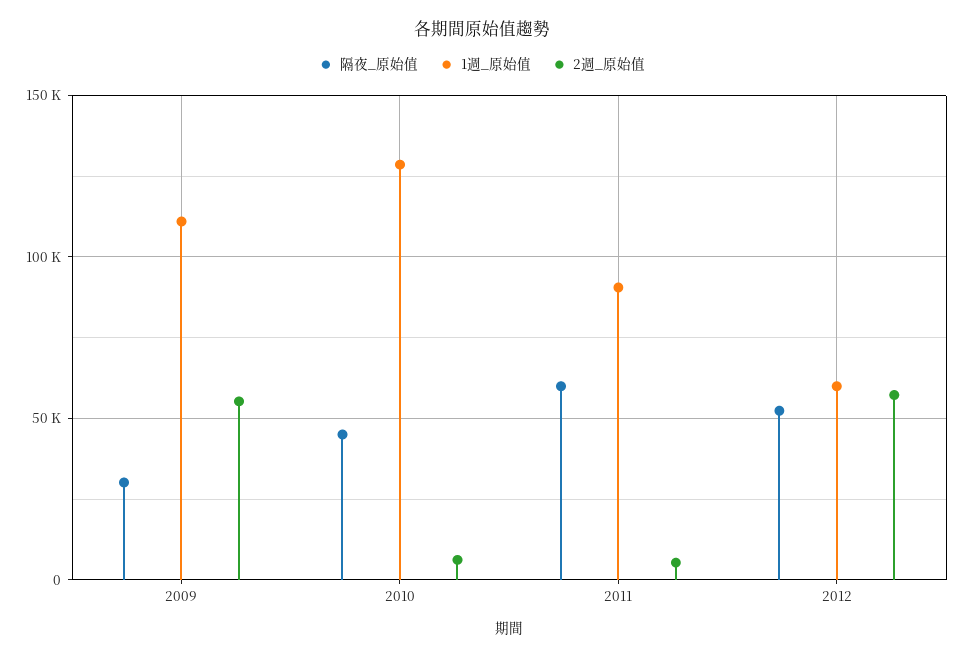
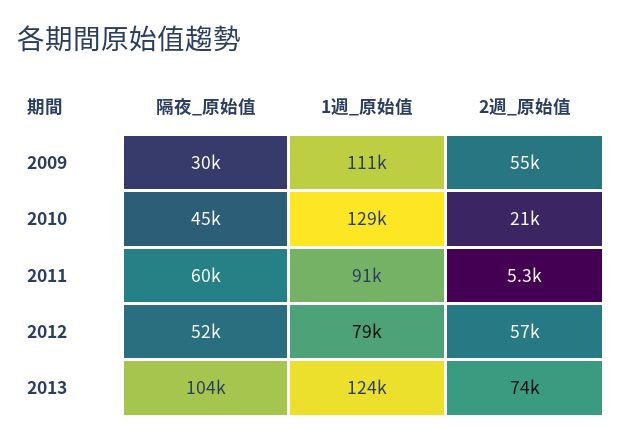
2週_原始值, 2010: 5000 -> 21000
1週_原始值, 2012: 60000 -> 79000
隔夜_原始值, 2013: none -> 104000
1週_原始值, 2013: none -> 124000
2週_原始值, 2013: none -> 74000

